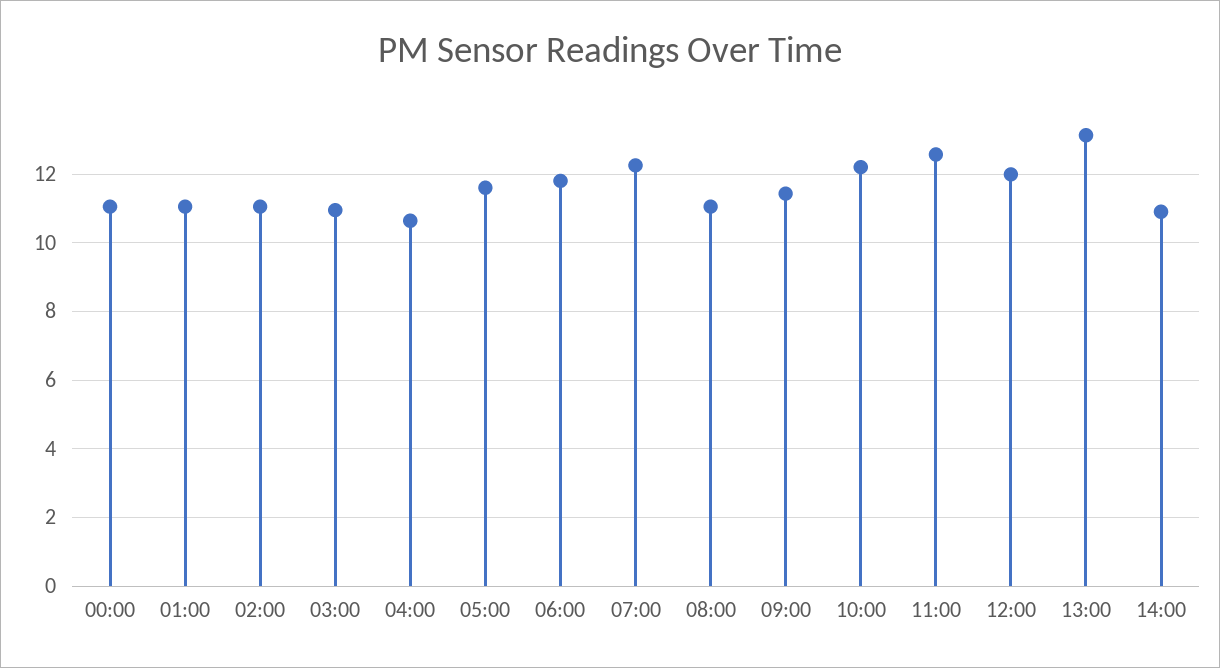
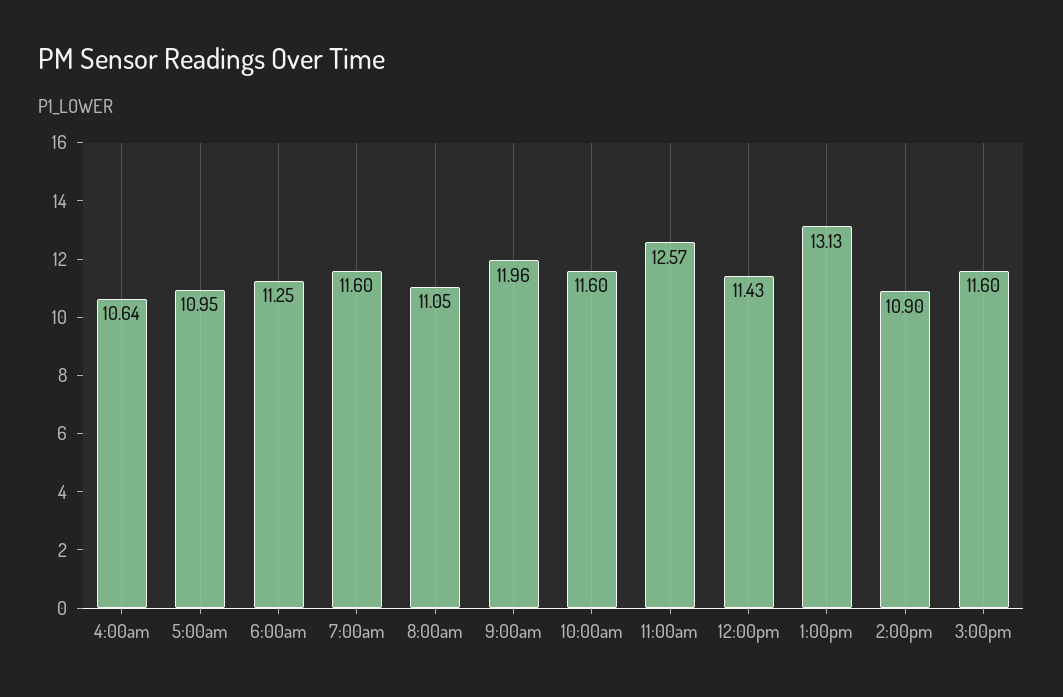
00:00: 11 -> none
01:00: 11 -> none
02:00: 11 -> none
03:00: 11 -> none
05:00: 11.6 -> 10.95
06:00: 11.8 -> 11.25
07:00: 12.2 -> 11.6
09:00: 11.4 -> 11.96
10:00: 12.2 -> 11.6
12:00: 12 -> 11.43
3:00pm: none -> 11.6

